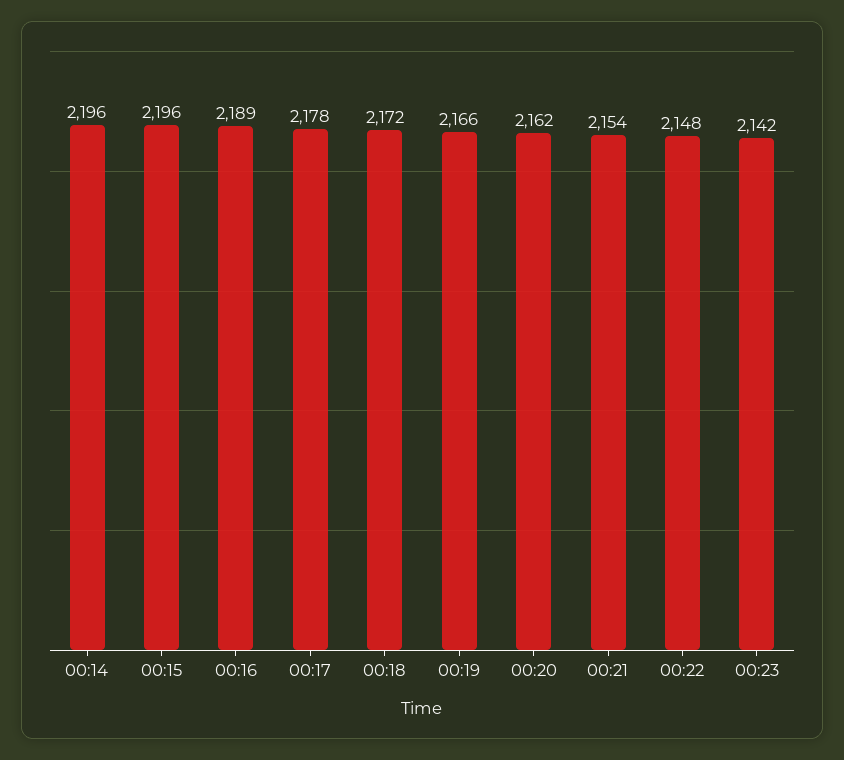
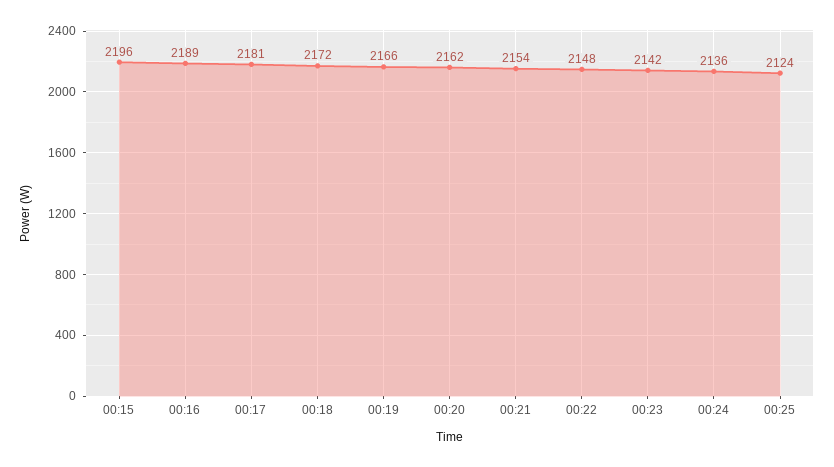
00:14: 2196 -> none
00:17: 2178 -> 2181
00:24: none -> 2136
00:25: none -> 2124

